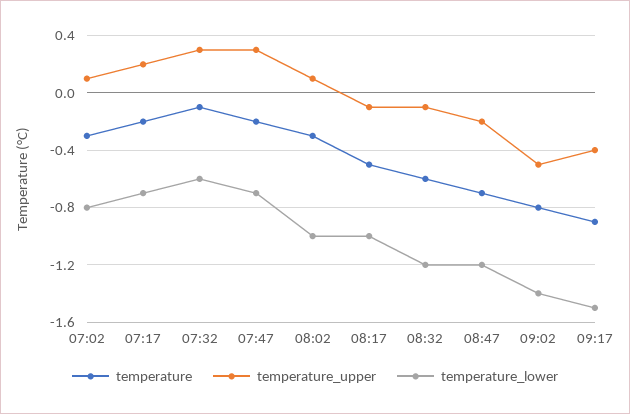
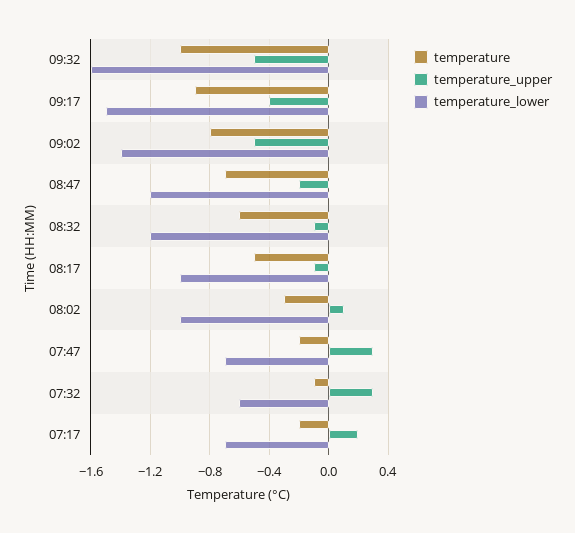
temperature, 07:02: -0.3 -> none
temperature_upper, 07:02: 0.1 -> none
temperature_lower, 07:02: -0.8 -> none
temperature, 09:32: none -> -1
temperature_upper, 09:32: none -> -0.5
temperature_lower, 09:32: none -> -1.6

